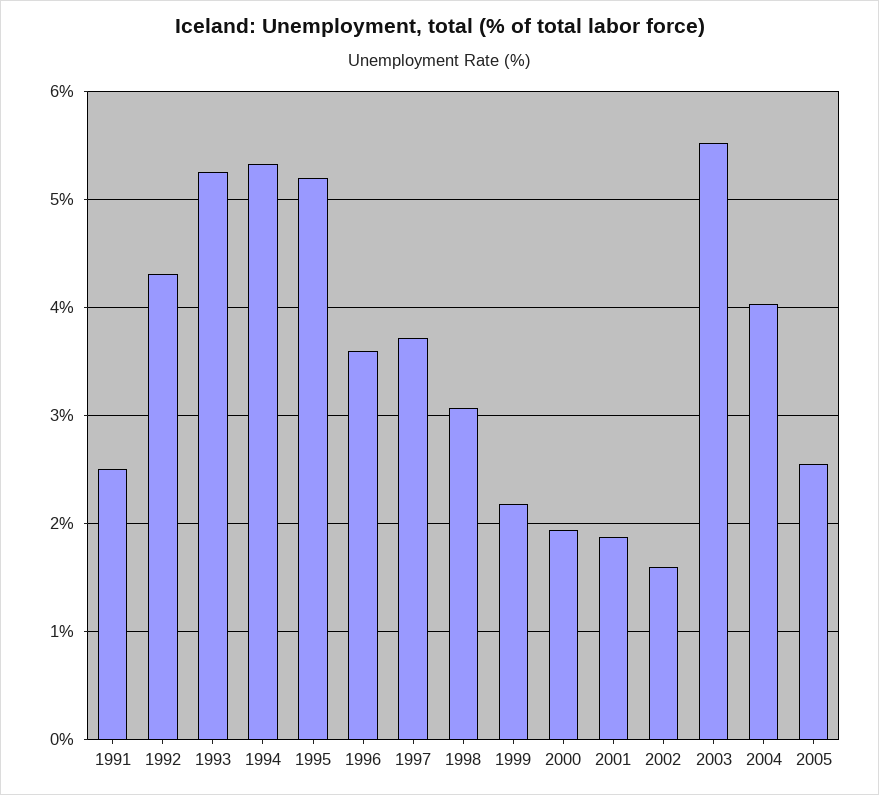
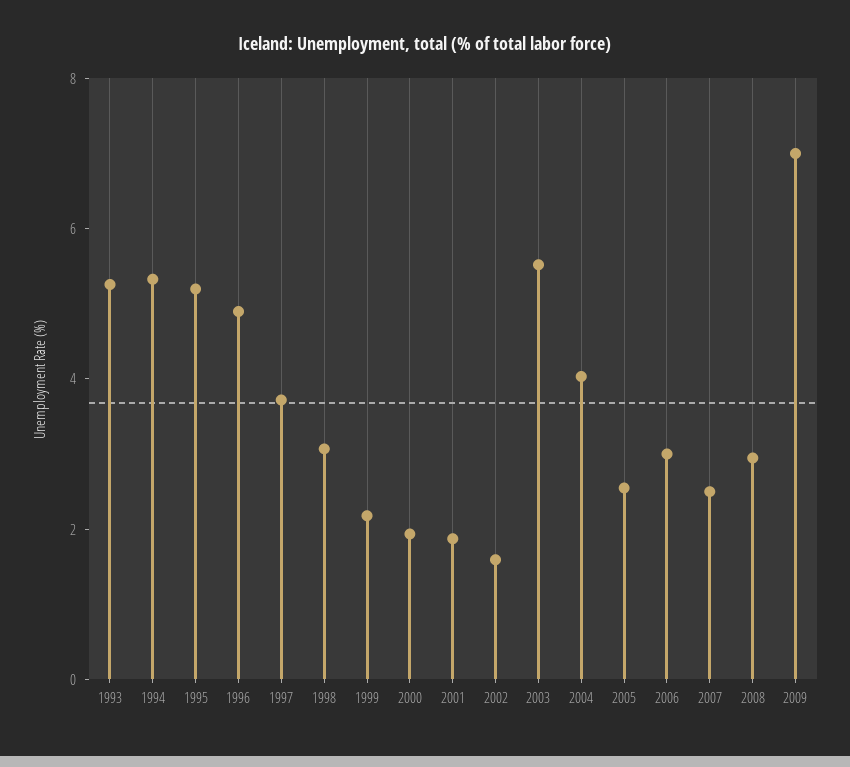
1991: 2.5 -> none
1992: 4.3 -> none
1996: 3.6 -> 5
2006: none -> 3
2007: none -> 2.5
2008: none -> 3
2009: none -> 7

